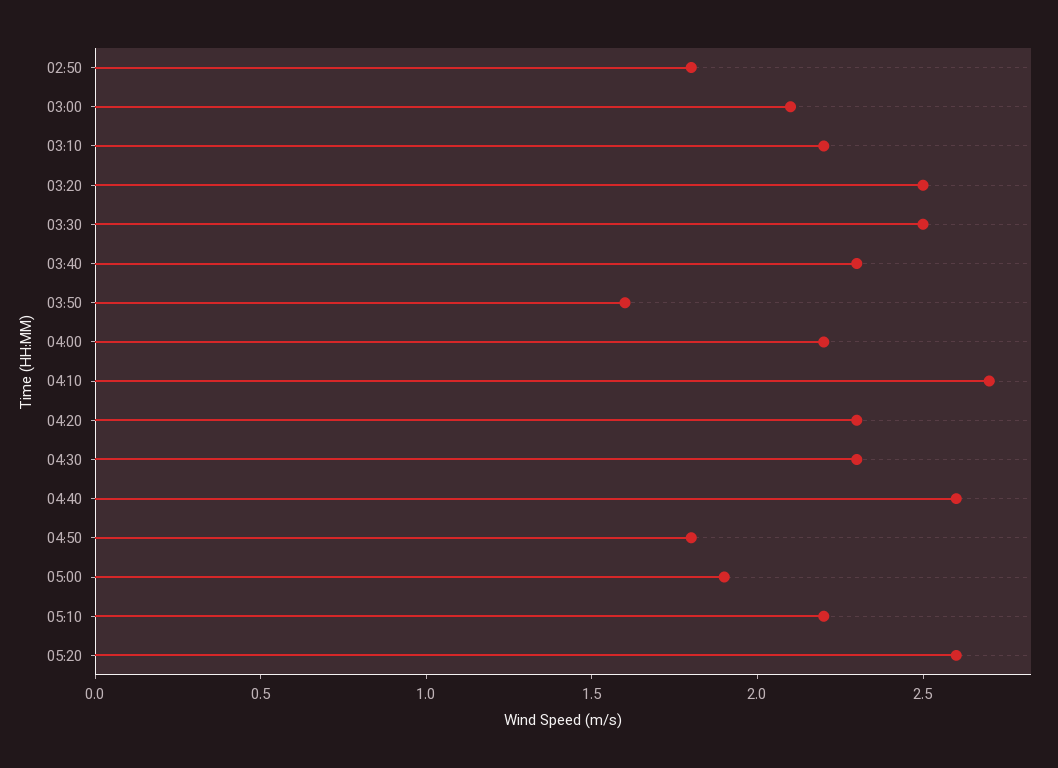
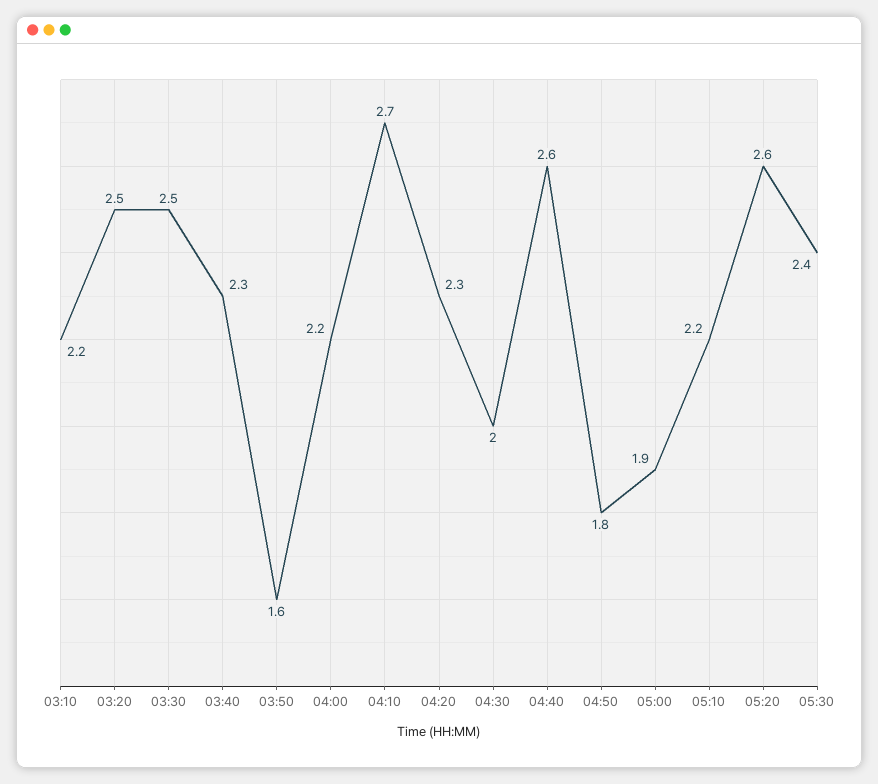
02:50: 1.8 -> none
03:00: 2.1 -> none
04:30: 2.3 -> 2
05:30: none -> 2.4

